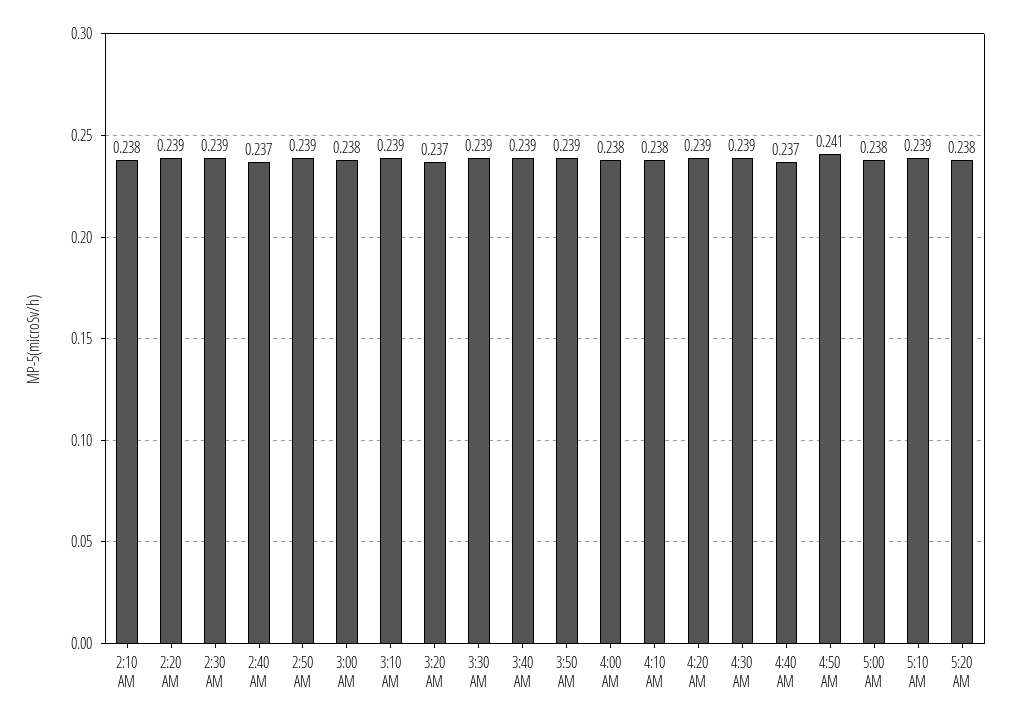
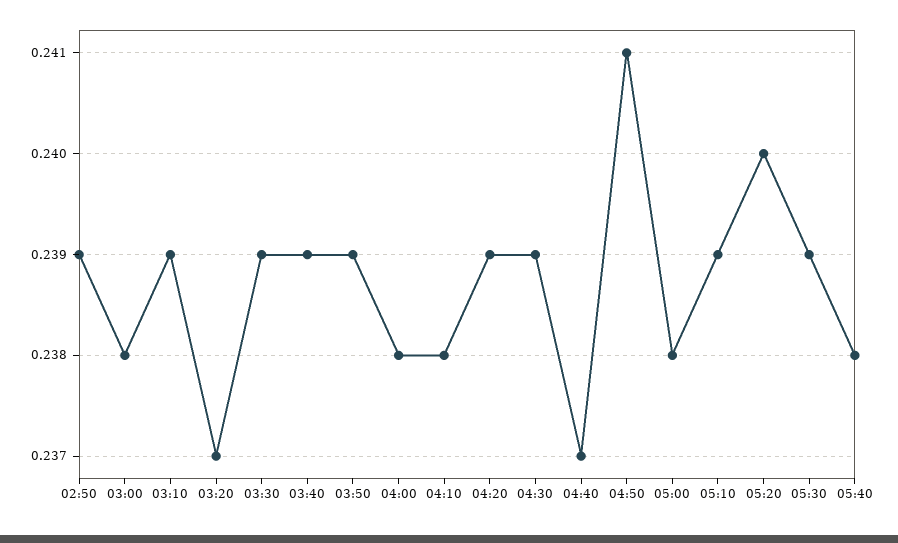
2:10 AM: 0.238 -> none
2:20 AM: 0.239 -> none
2:30 AM: 0.239 -> none
2:40 AM: 0.237 -> none
5:20 AM: 0.238 -> 0.24
05:30: none -> 0.239
05:40: none -> 0.238

